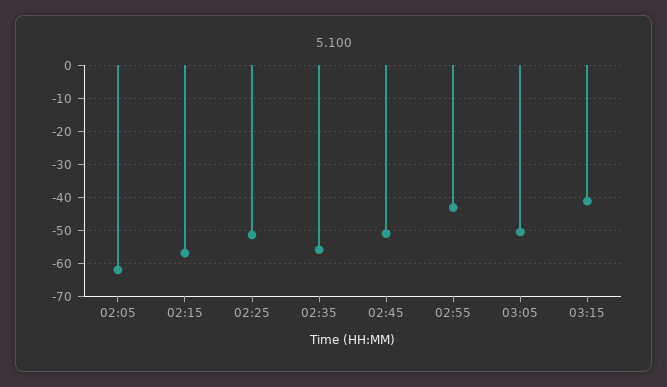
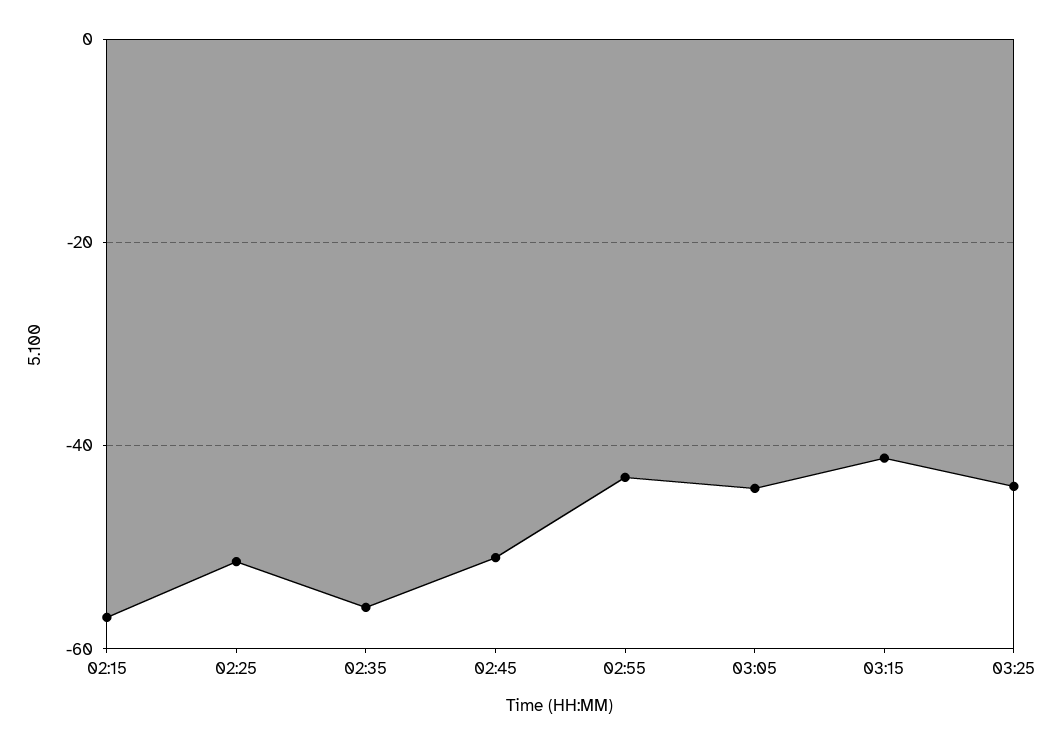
02:05: -62 -> none
03:05: -50 -> -44
03:25: none -> -44

